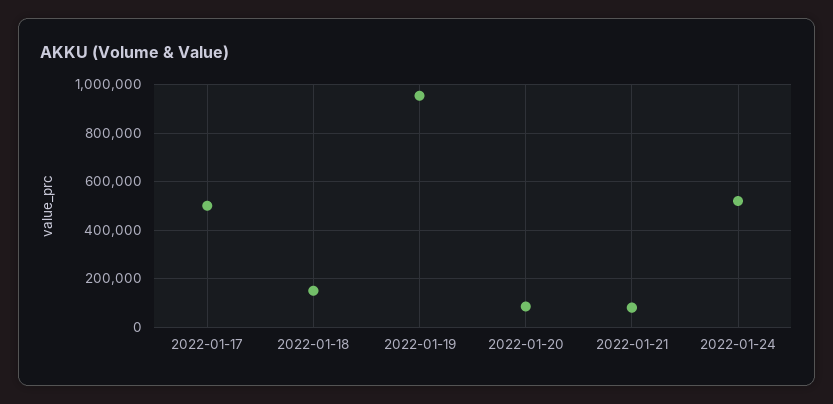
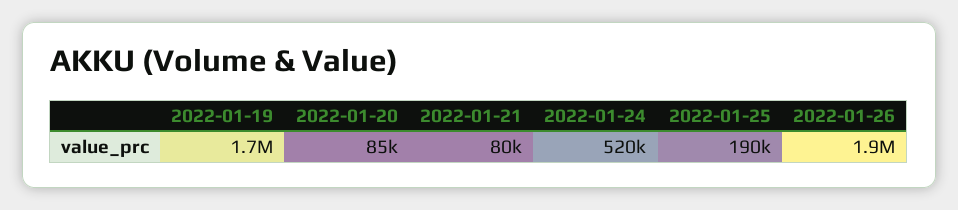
2022-01-17: 500000 -> none
2022-01-18: 150000 -> none
2022-01-19: 950000 -> 1700000
2022-01-25: none -> 190000
2022-01-26: none -> 1900000

